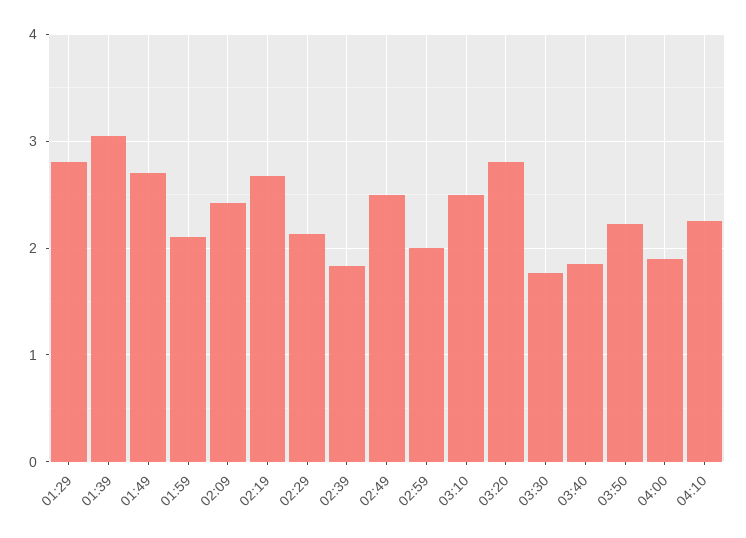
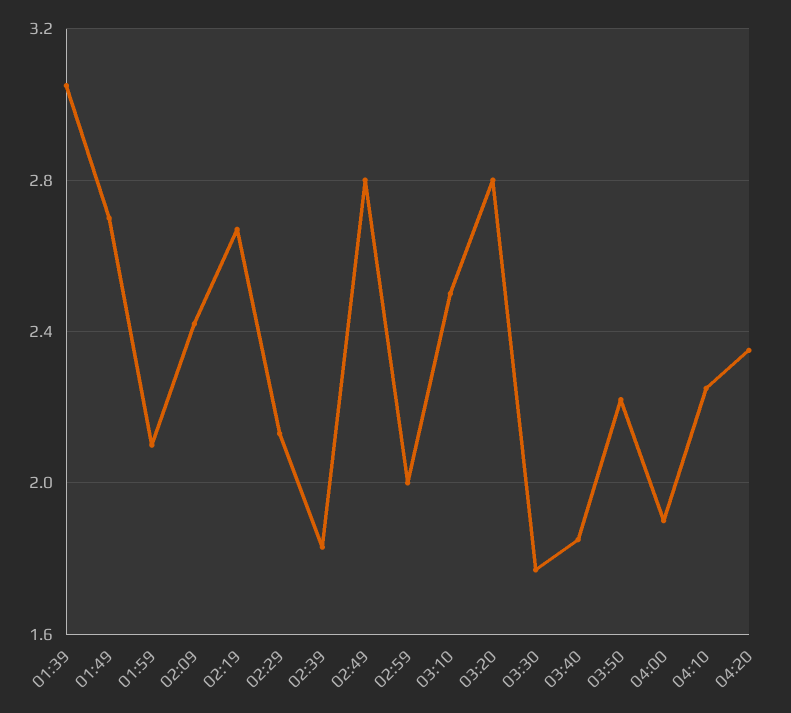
01:29: 2.8 -> none
02:49: 2.5 -> 2.8
04:20: none -> 2.35

